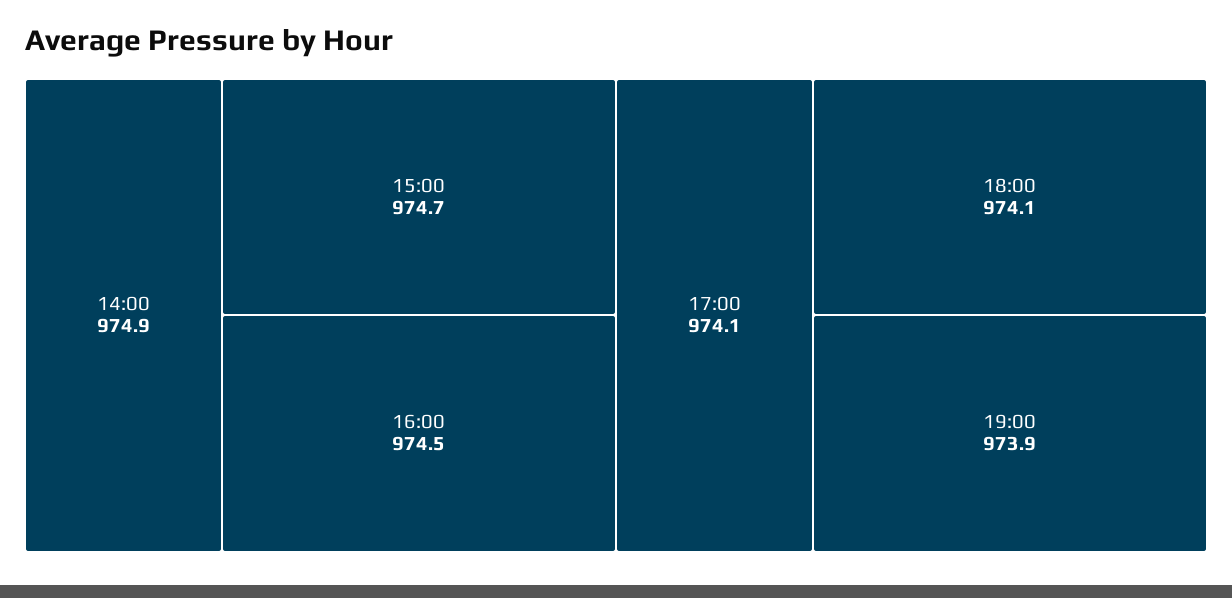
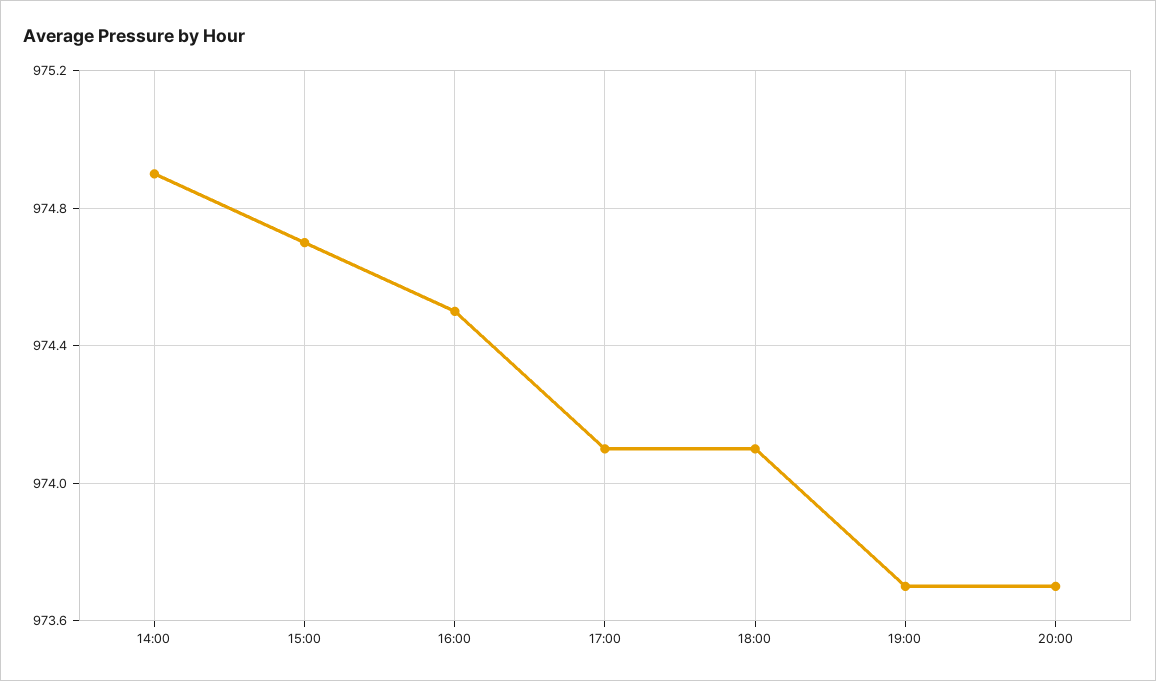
19:00: 973.9 -> 973.7
20:00: none -> 973.7

